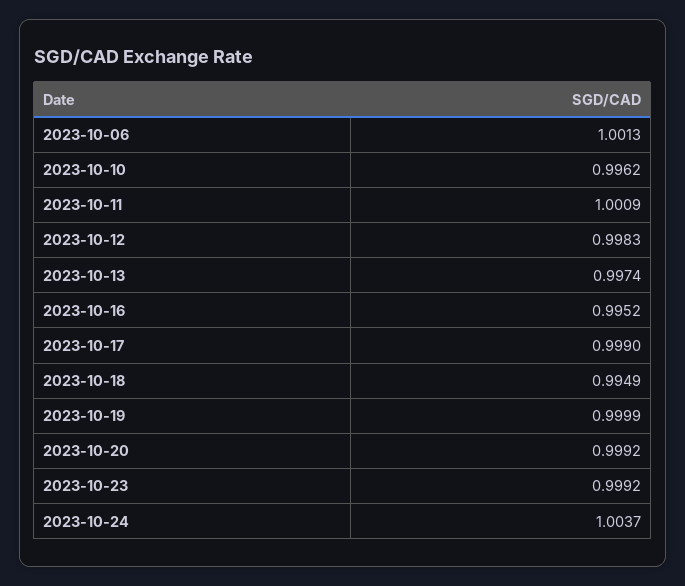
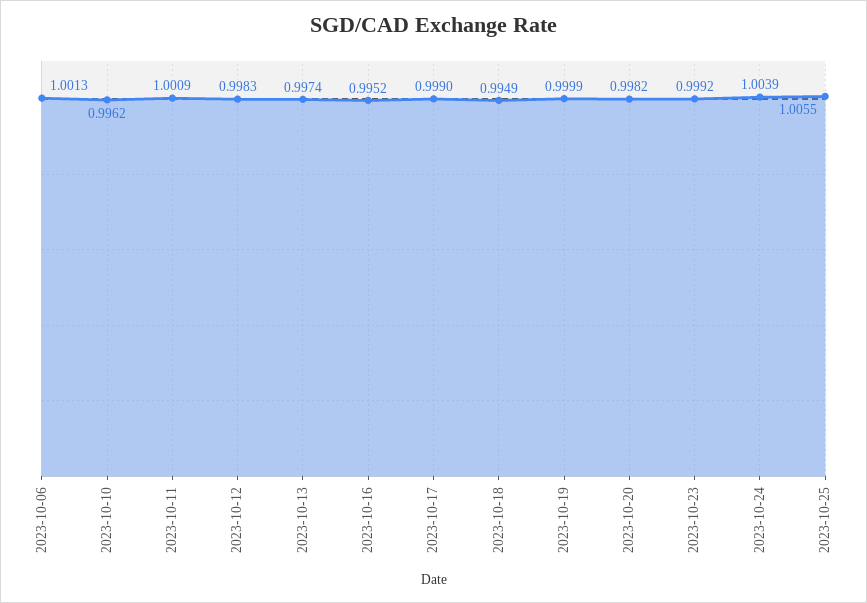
2023-10-20: 0.9992 -> 0.9982
2023-10-24: 1.0037 -> 1.0039
2023-10-25: none -> 1.0055

